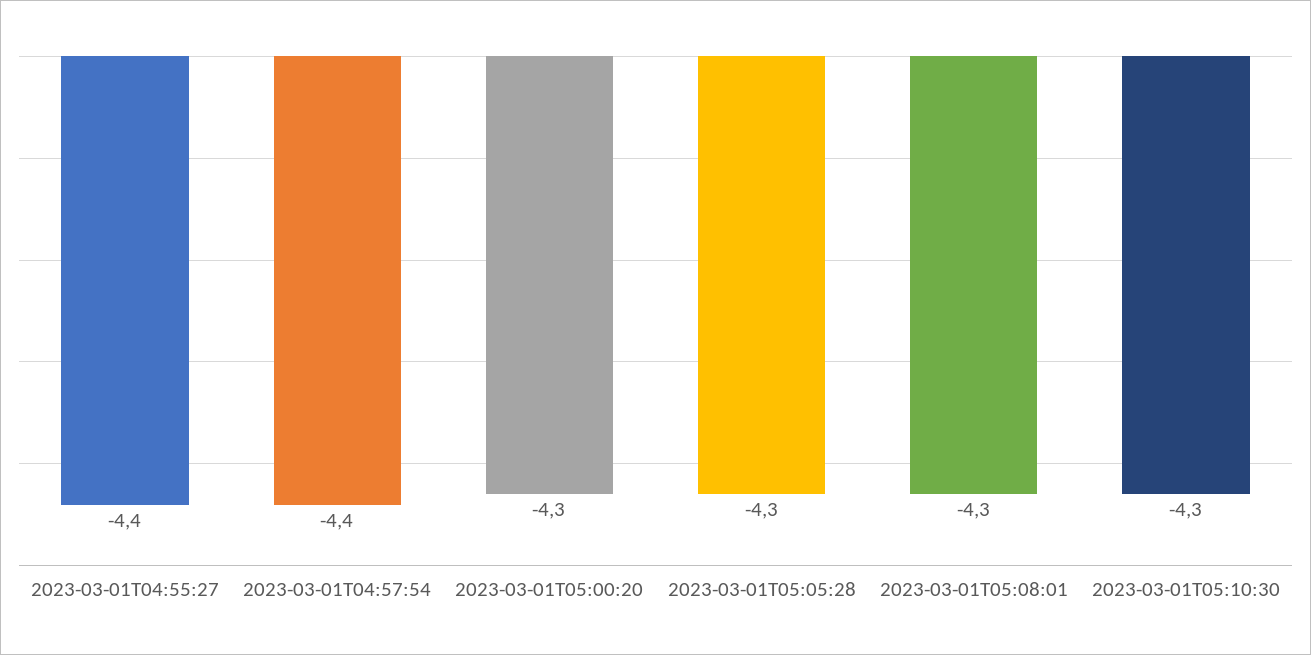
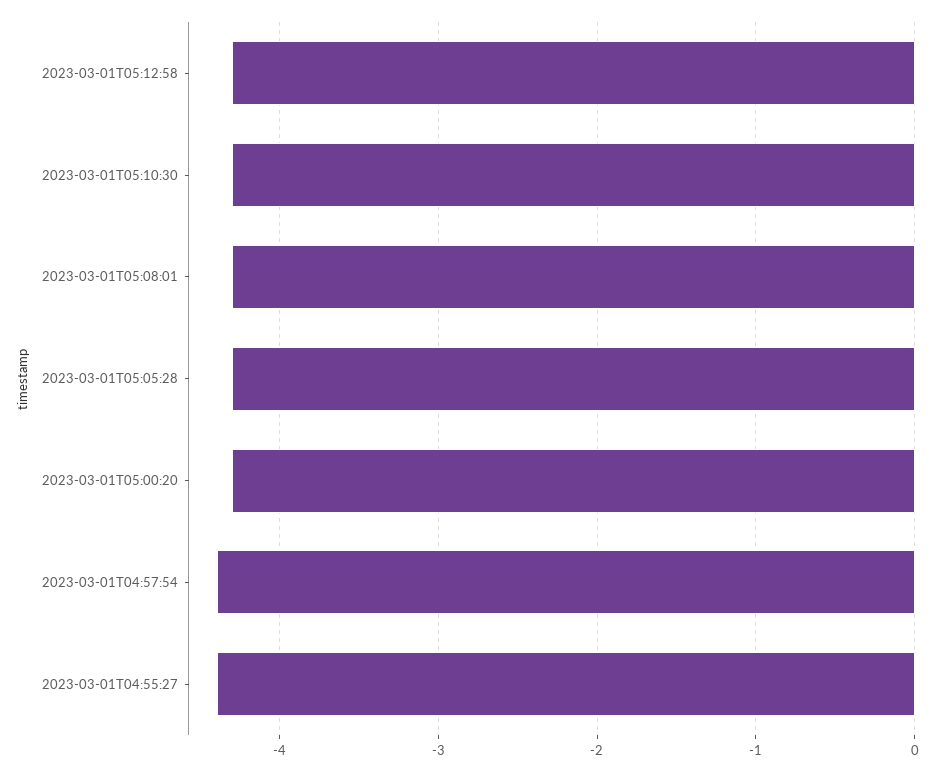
2023-03-01T05:12:58: none -> -4.3

